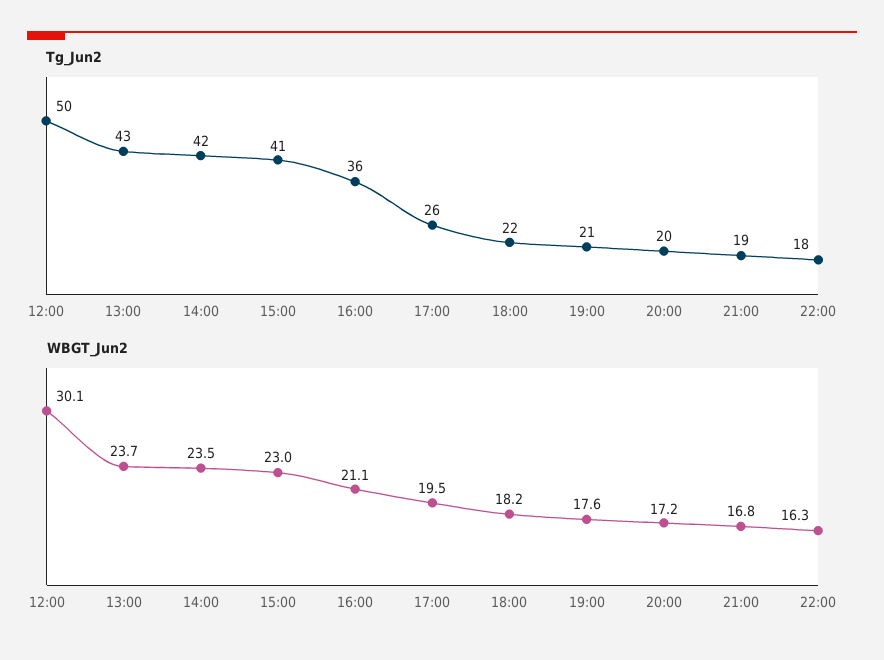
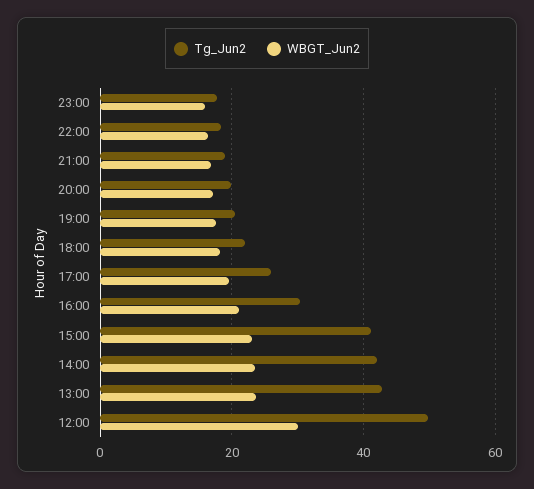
Tg_Jun2, 16:00: 36 -> 30
Tg_Jun2, 23:00: none -> 18
WBGT_Jun2, 23:00: none -> 16

